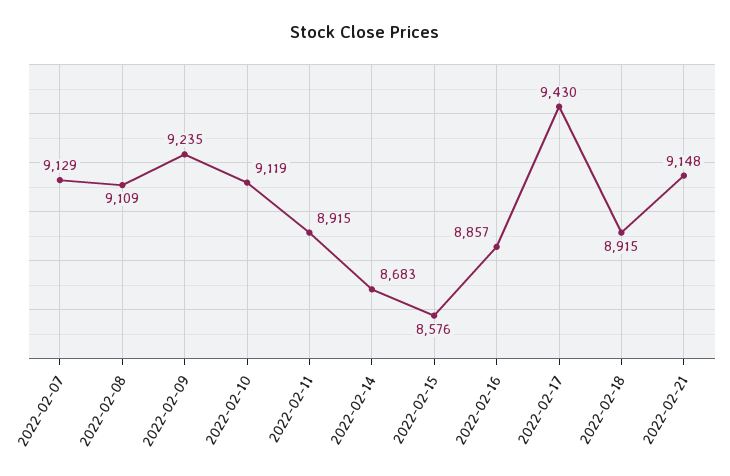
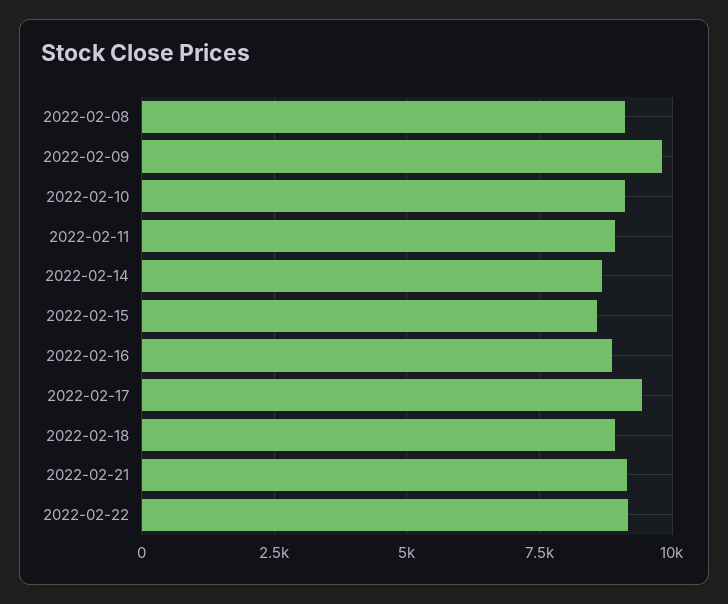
2022-02-07: 9129 -> none
2022-02-09: 9235 -> 9750
2022-02-22: none -> 9250

